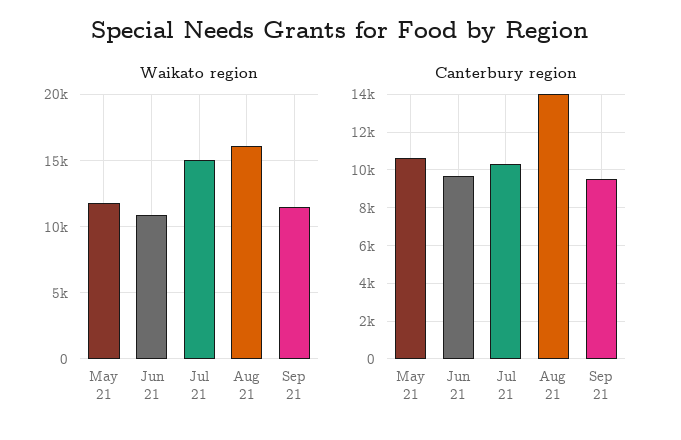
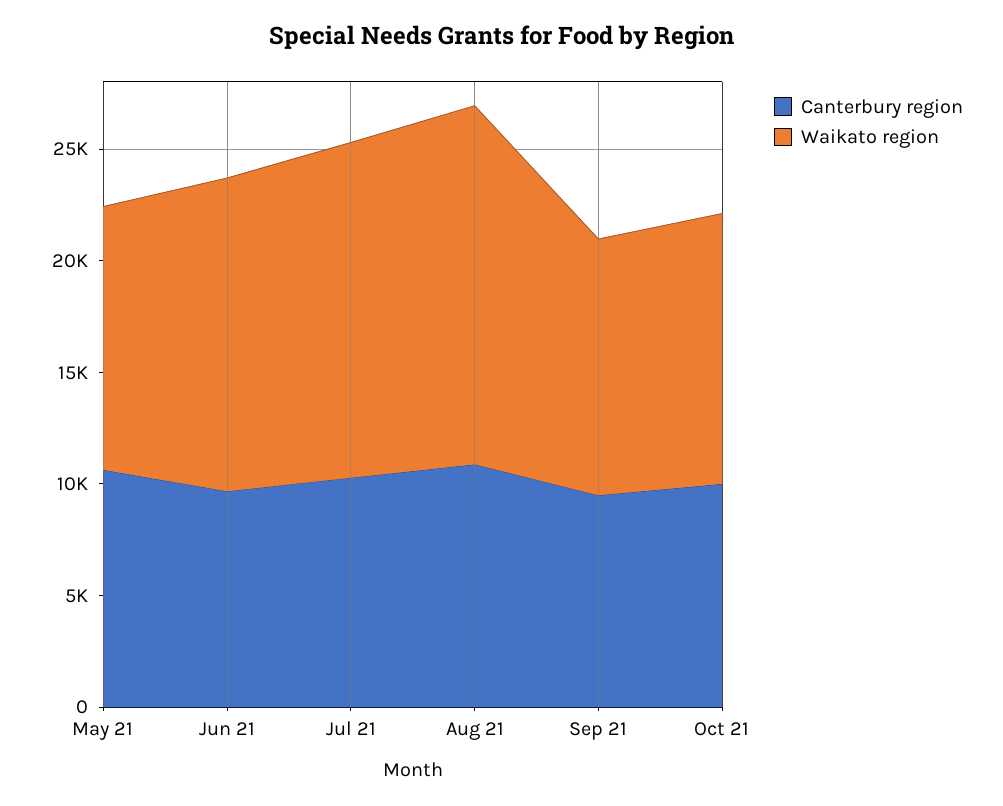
Waikato region, Jun 21: 11000 -> 14000
Canterbury region, Aug 21: 14000 -> 11000
Canterbury region, Oct 21: none -> 10000
Waikato region, Oct 21: none -> 12000

